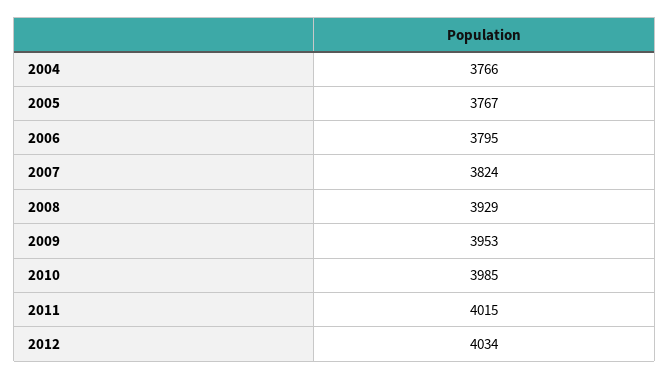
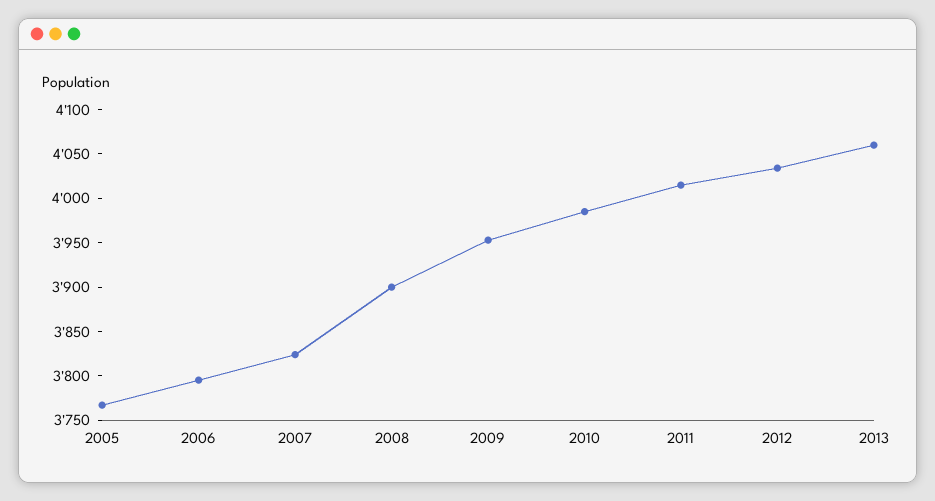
2004: 3766 -> none
2008: 3929 -> 3900
2013: none -> 4060

